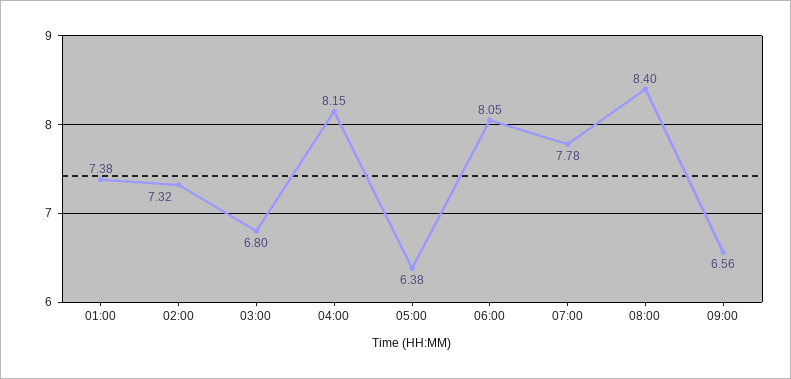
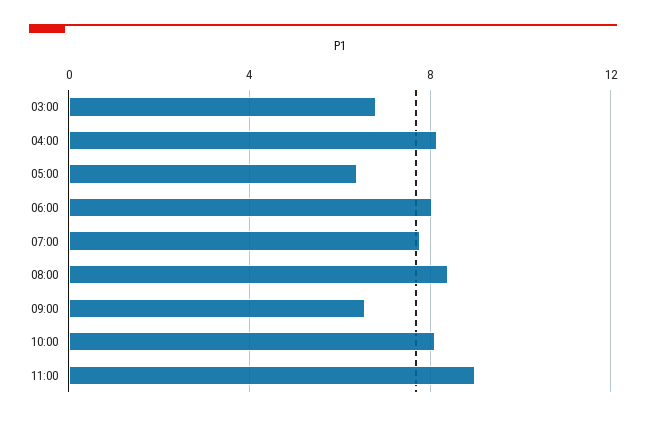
01:00: 7.38 -> none
02:00: 7.32 -> none
10:00: none -> 8
11:00: none -> 9

